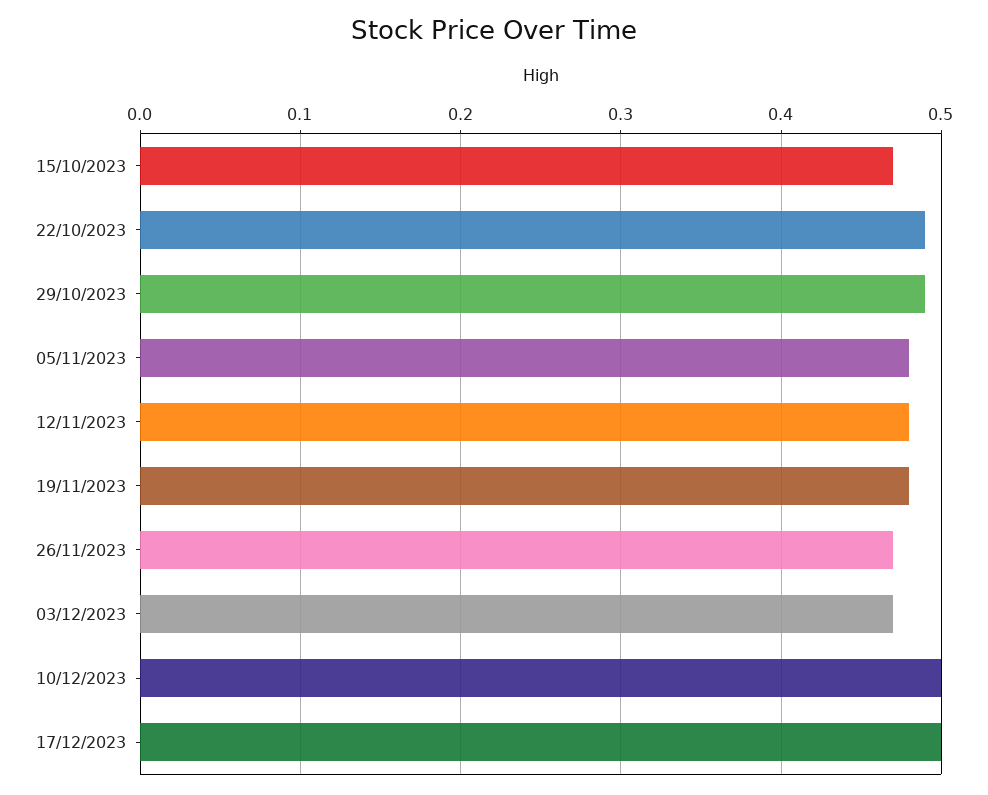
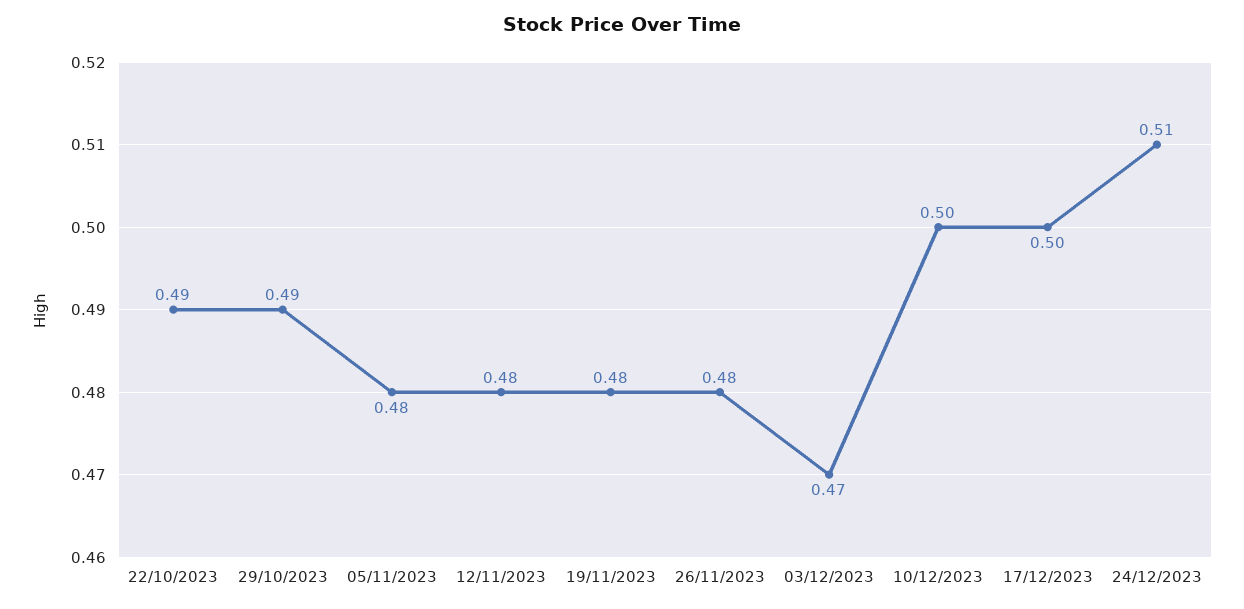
15/10/2023: 0.47 -> none
26/11/2023: 0.47 -> 0.48
24/12/2023: none -> 0.51

